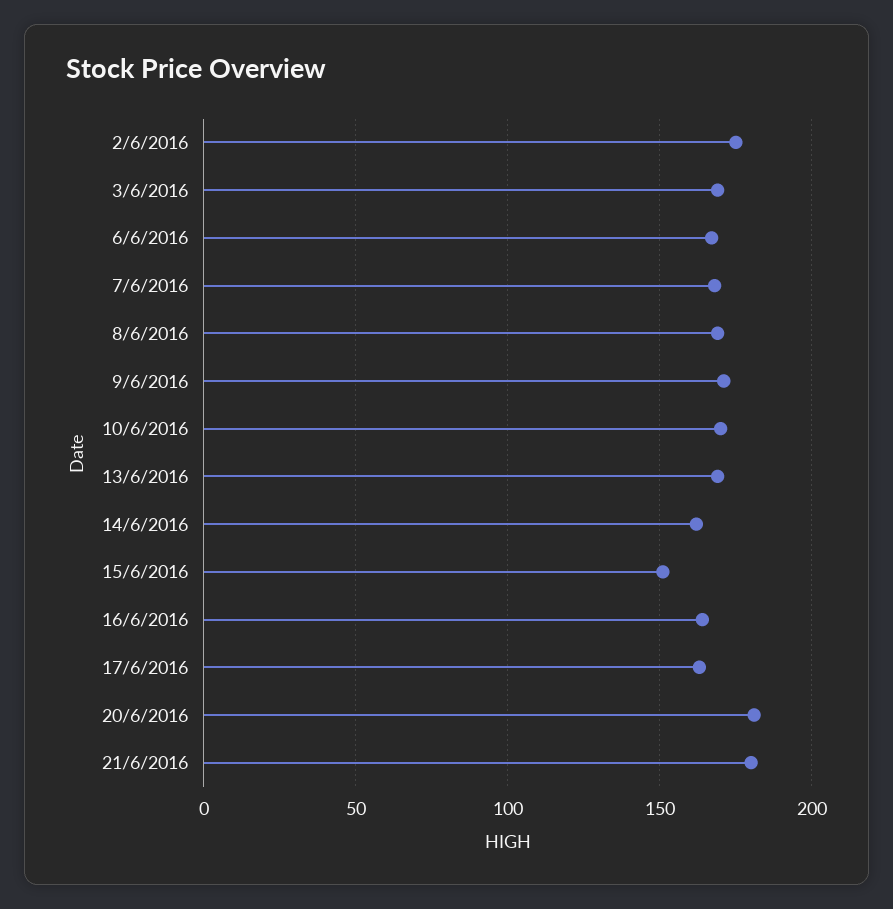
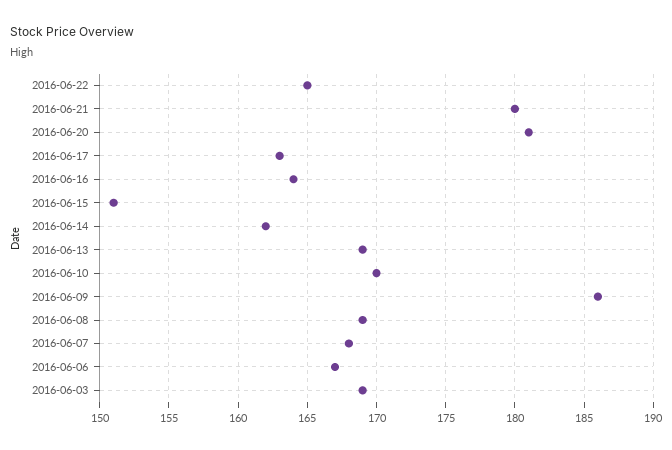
2/6/2016: 175 -> none
9/6/2016: 170 -> 186
2016-06-22: none -> 165

